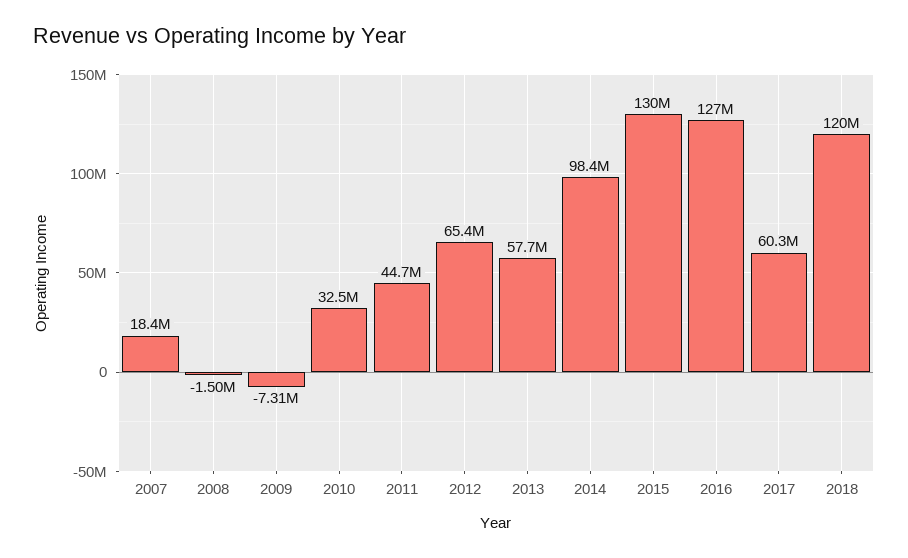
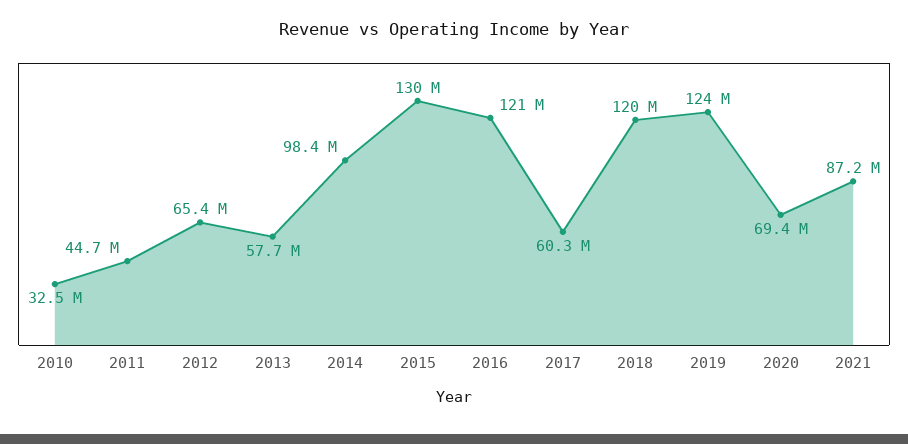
2007: 18400000 -> none
2008: -1500000 -> none
2009: -7310000 -> none
2016: 127000000 -> 121000000
2019: none -> 124000000
2020: none -> 69400000
2021: none -> 87200000

